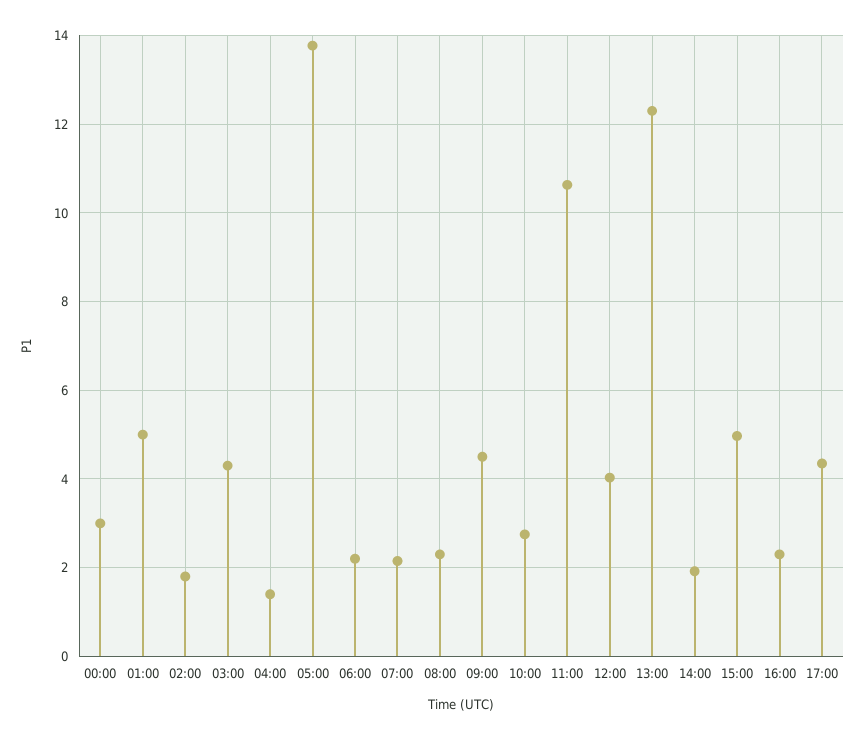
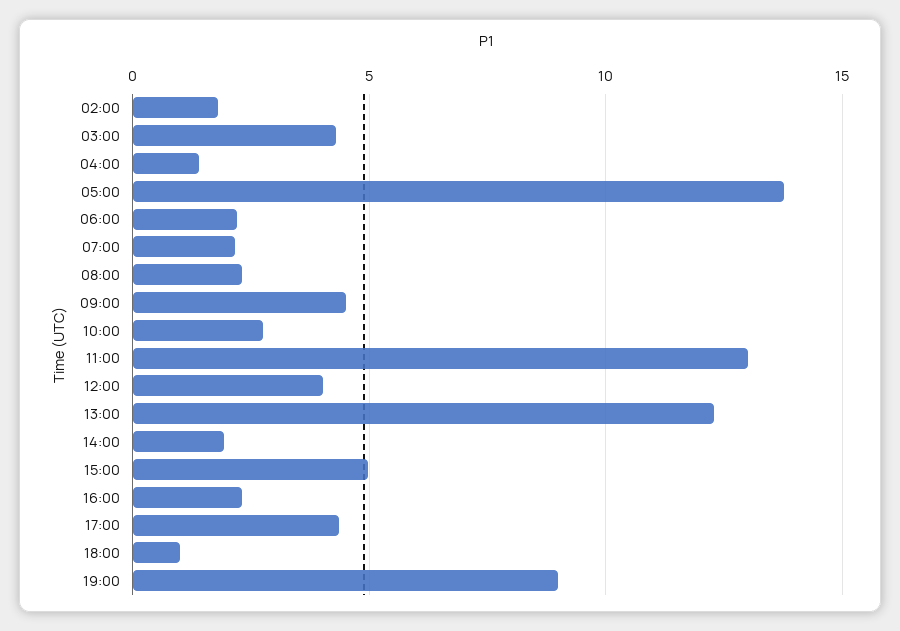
00:00: 3 -> none
01:00: 5 -> none
11:00: 10.6 -> 13
18:00: none -> 1
19:00: none -> 9

